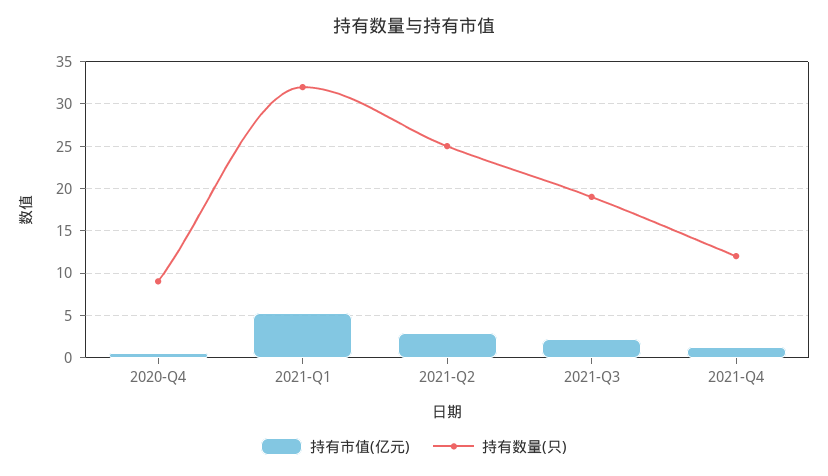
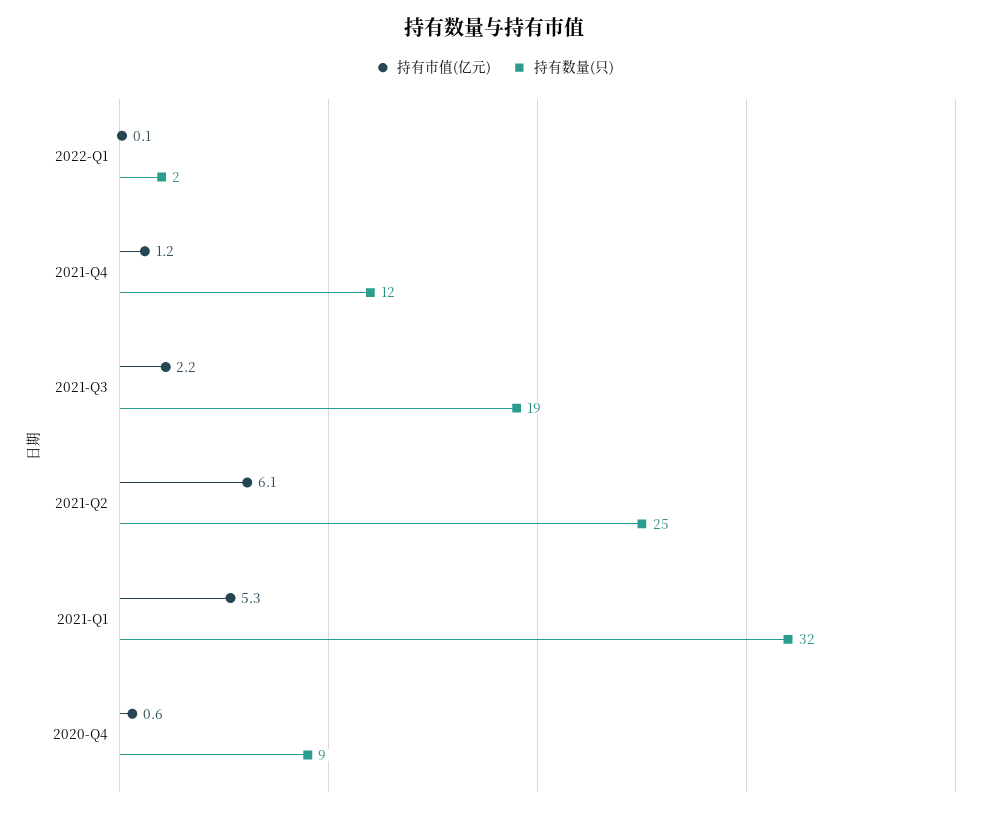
持有市值(亿元), 2021-Q2: 3 -> 6.1
持有市值(亿元), 2022-Q1: none -> 0.1
持有数量(只), 2022-Q1: none -> 2

